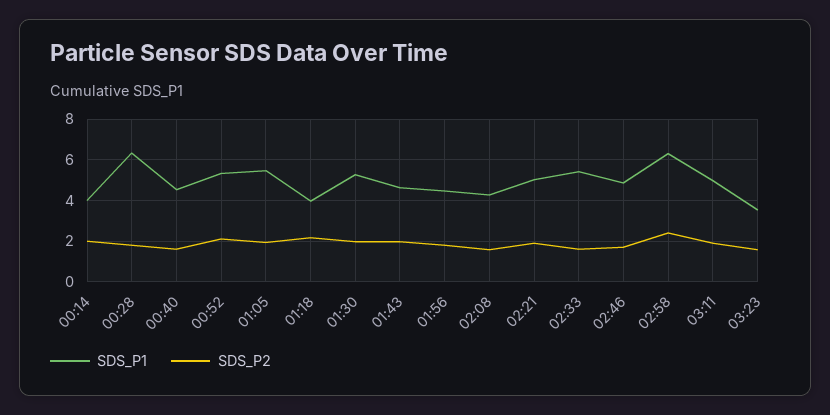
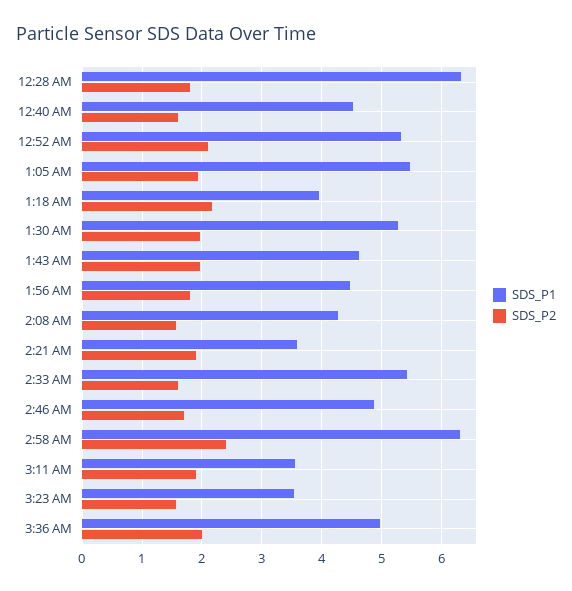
SDS_P1, 00:14: 4 -> none
SDS_P2, 00:14: 2 -> none
SDS_P1, 02:21: 5 -> 3.6
SDS_P1, 03:11: 5 -> 3.6
SDS_P1, 3:36 AM: none -> 5
SDS_P2, 3:36 AM: none -> 2

